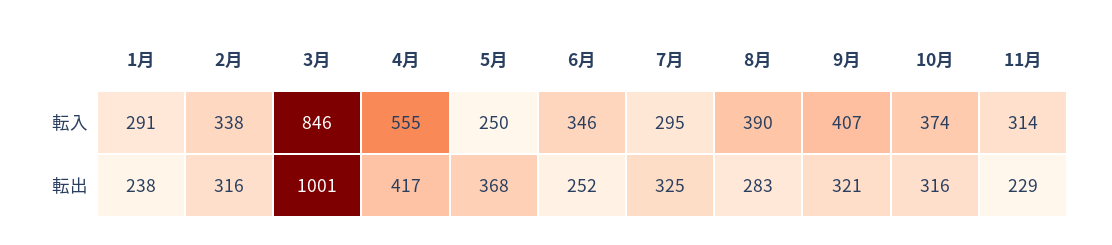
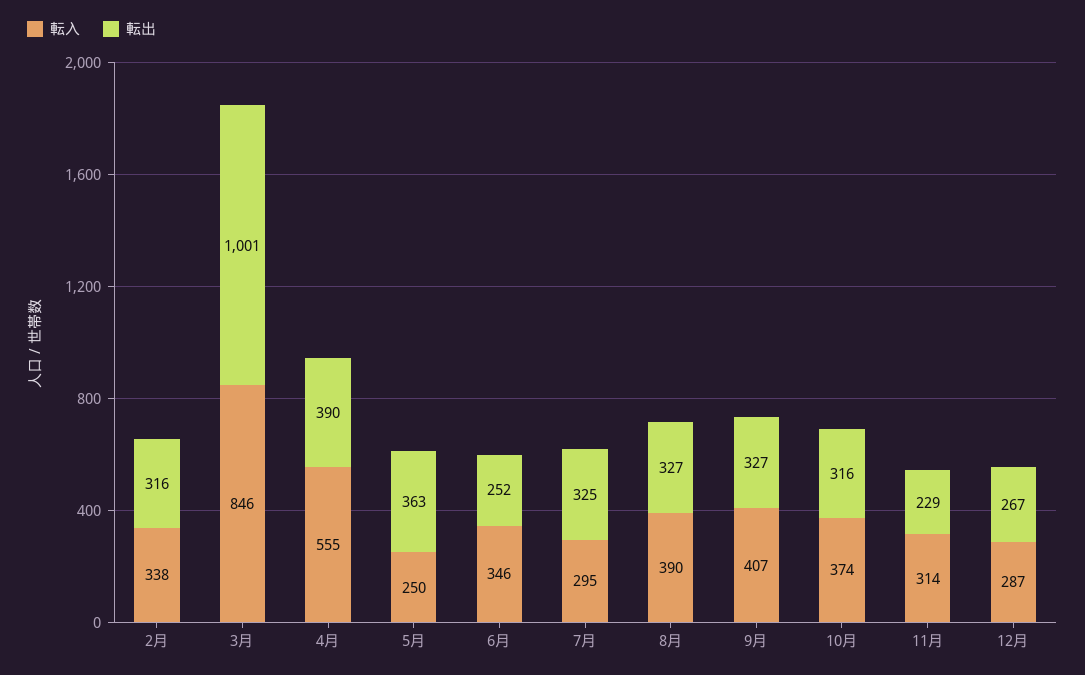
転入, 1月: 291 -> none
転出, 1月: 238 -> none
転出, 4月: 417 -> 390
転出, 5月: 368 -> 363
転出, 8月: 283 -> 327
転出, 9月: 321 -> 327
転入, 12月: none -> 287
転出, 12月: none -> 267

